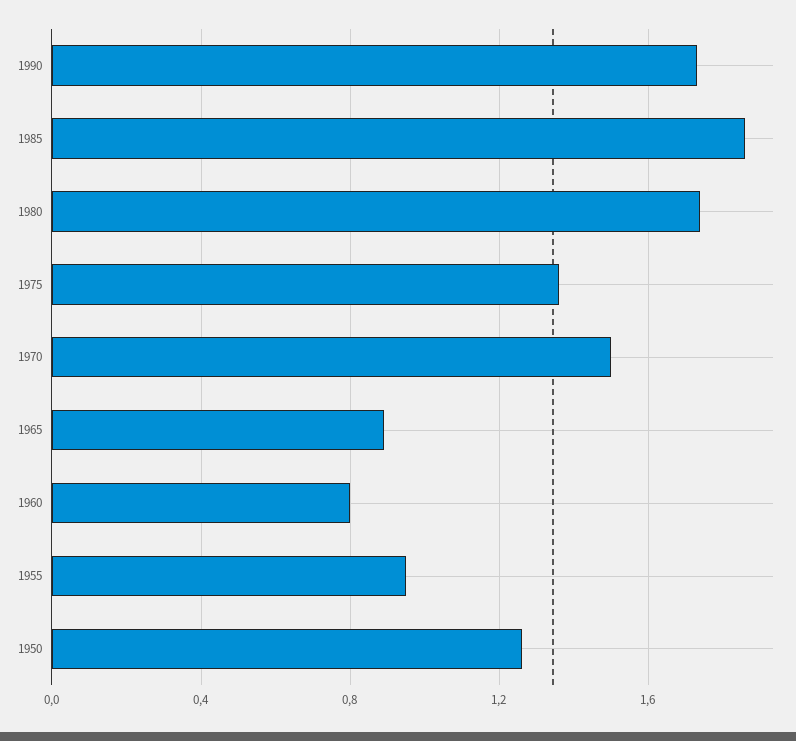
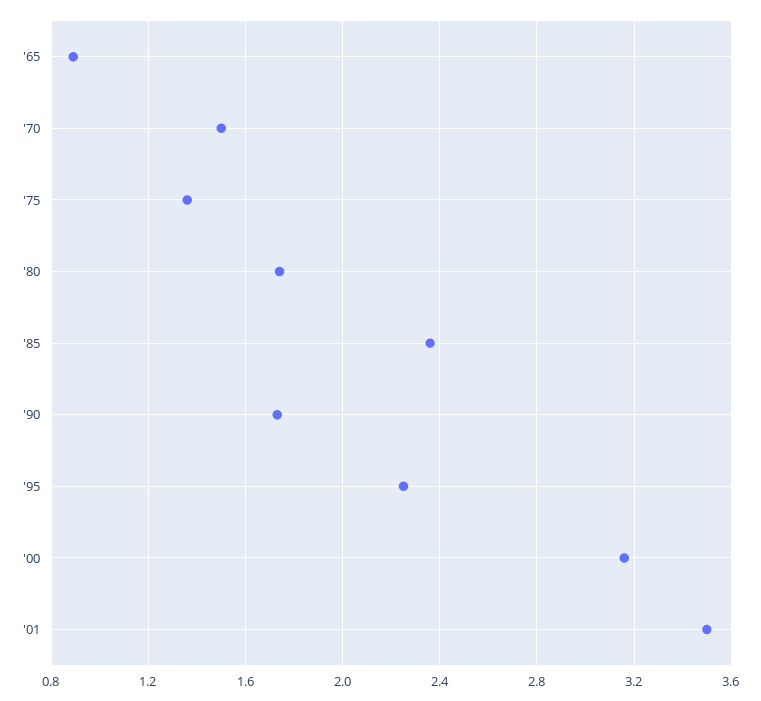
1985: 1.85 -> 2.35
1960: 0.8 -> none
1955: 0.95 -> none
1950: 1.25 -> none
'95: none -> 2.25
'00: none -> 3.15
'01: none -> 3.5

